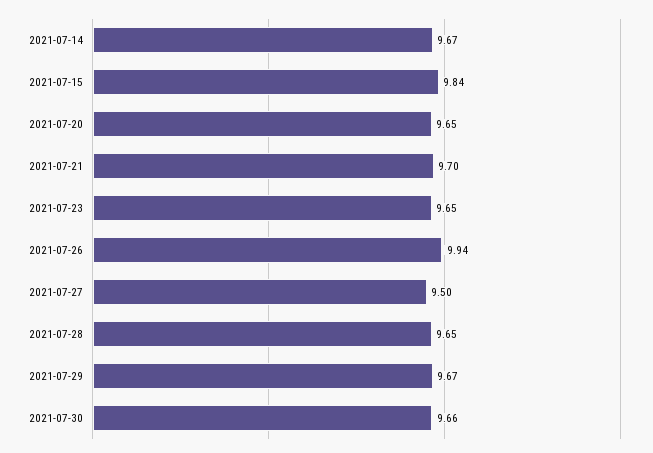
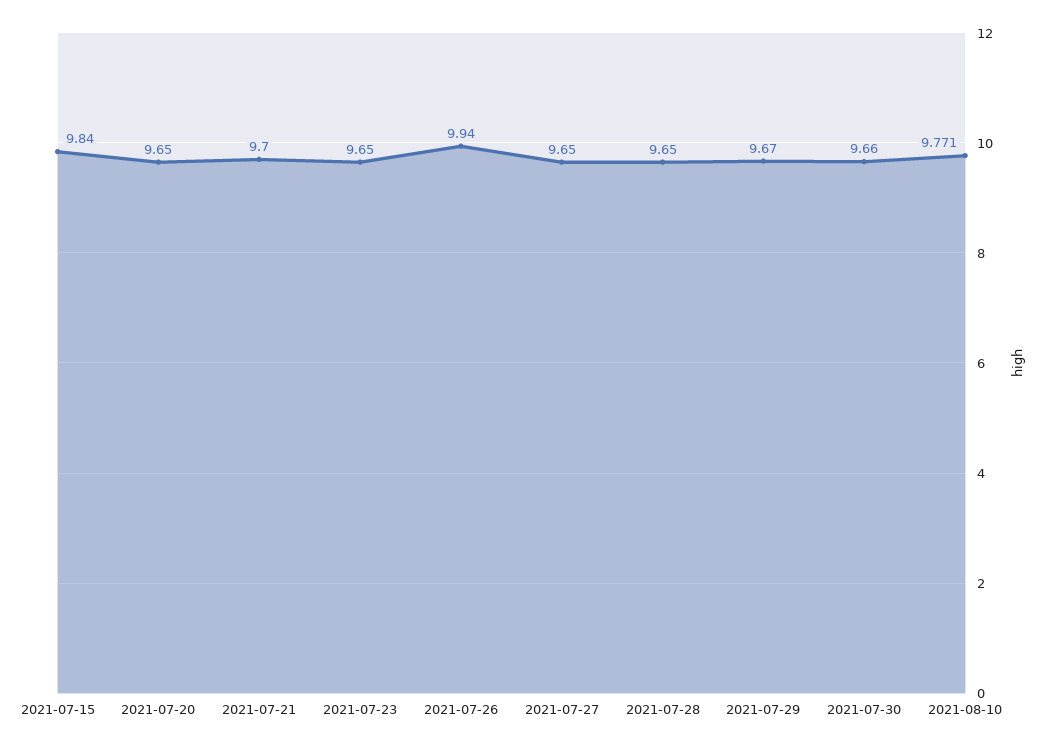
2021-07-14: 9.67 -> none
2021-07-27: 9.5 -> 9.65
2021-08-10: none -> 9.771

